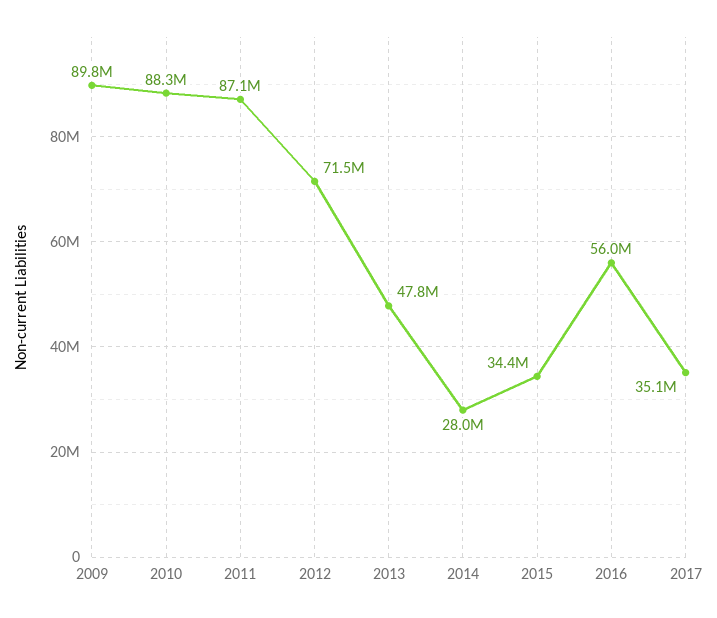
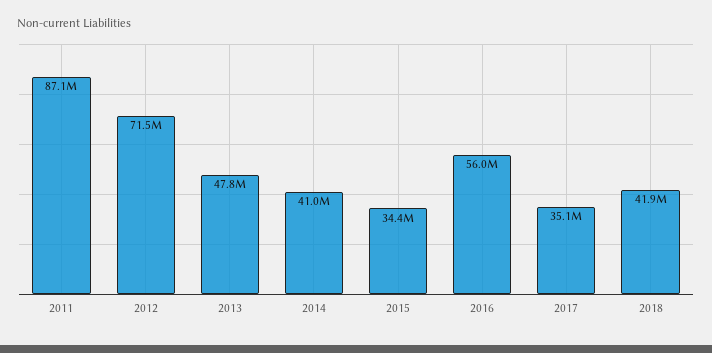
2009: 89800000 -> none
2010: 88300000 -> none
2014: 28000000 -> 41000000
2018: none -> 41900000

